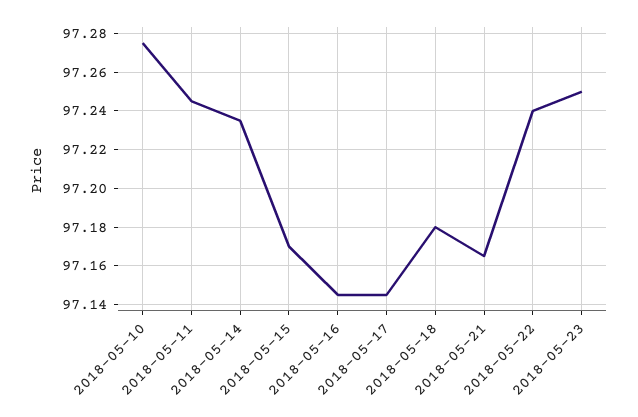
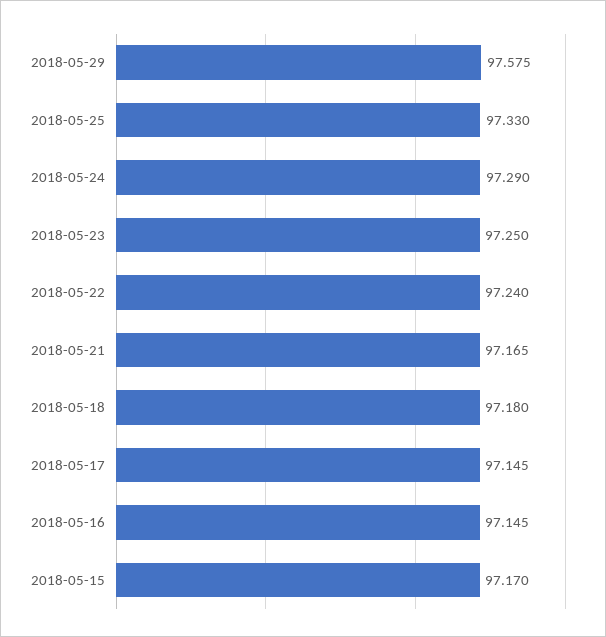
2018-05-10: 97.275 -> none
2018-05-11: 97.245 -> none
2018-05-14: 97.235 -> none
2018-05-29: none -> 97.575
2018-05-25: none -> 97.33
2018-05-24: none -> 97.29

